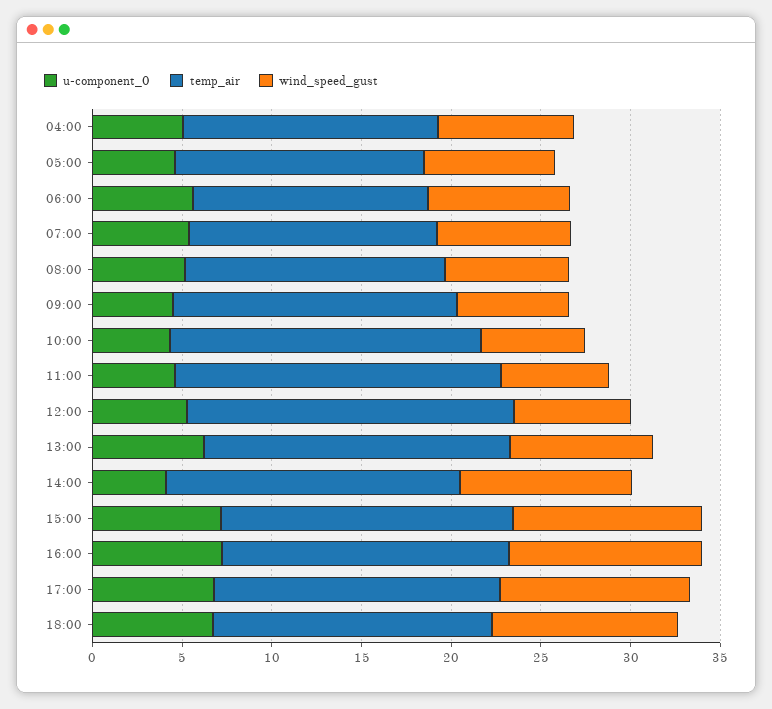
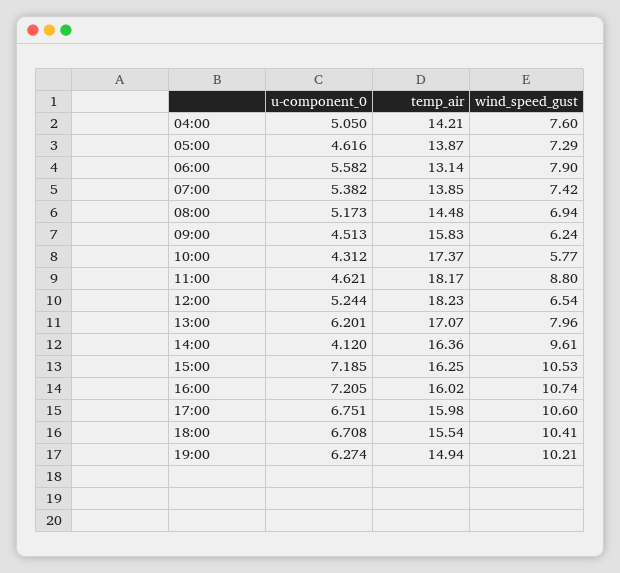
wind_speed_gust, 11:00: 6 -> 8.8
u-component_0, 19:00: none -> 6.274
temp_air, 19:00: none -> 14.94
wind_speed_gust, 19:00: none -> 10.21

